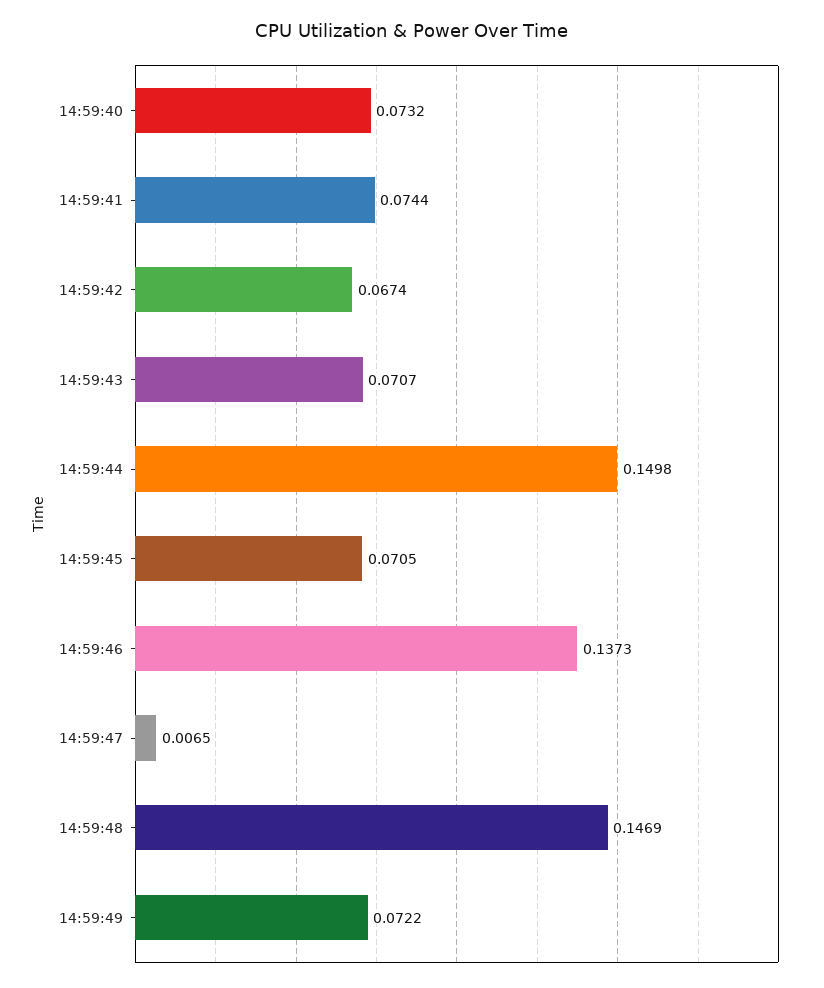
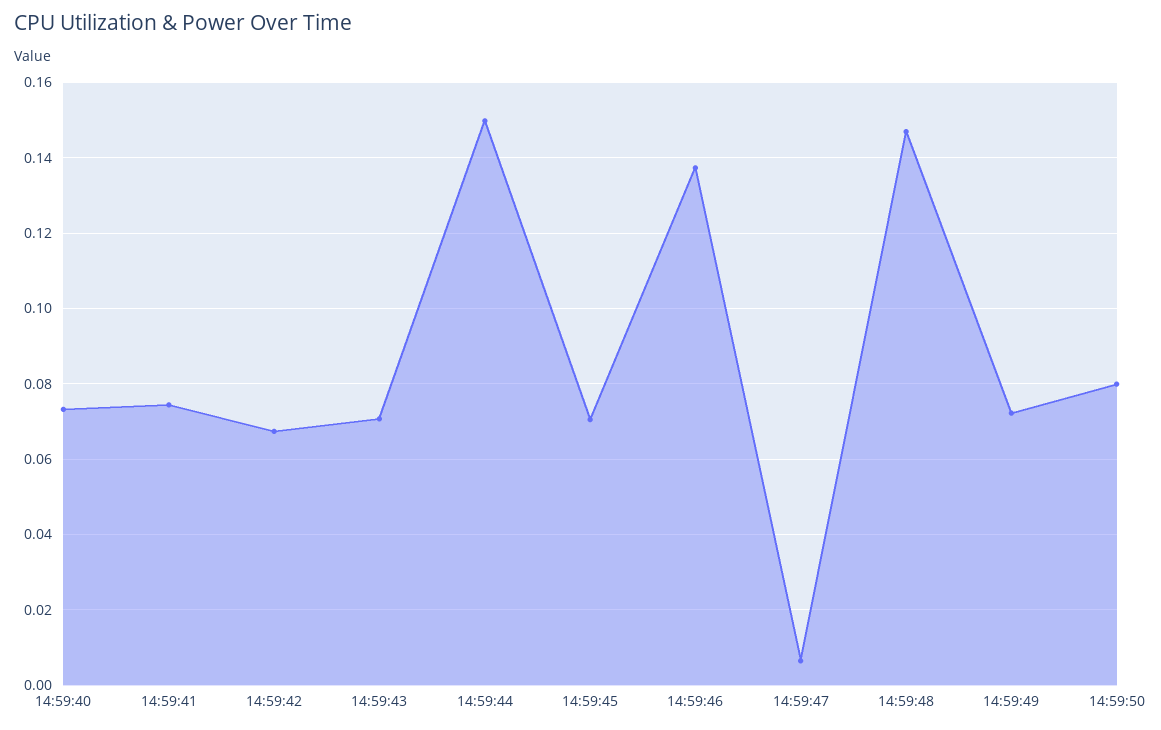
14:59:50: none -> 0.08

